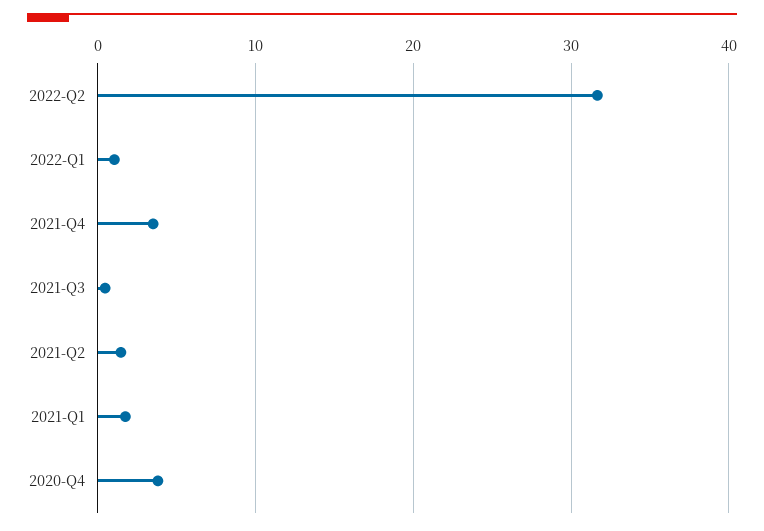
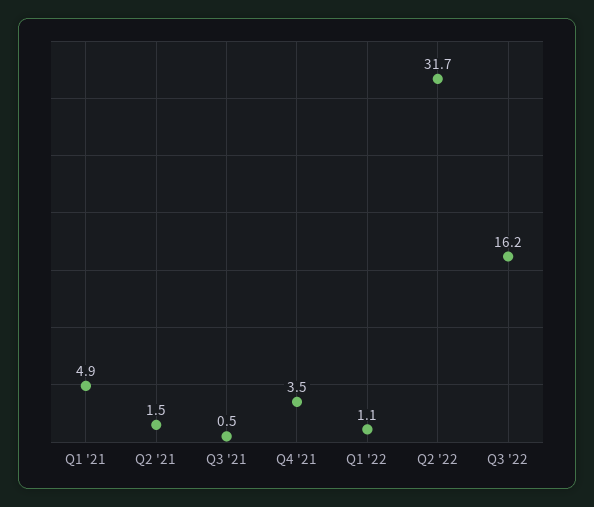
2021-Q1: 2 -> 4.9
2020-Q4: 4 -> none
Q3 '22: none -> 16.2

